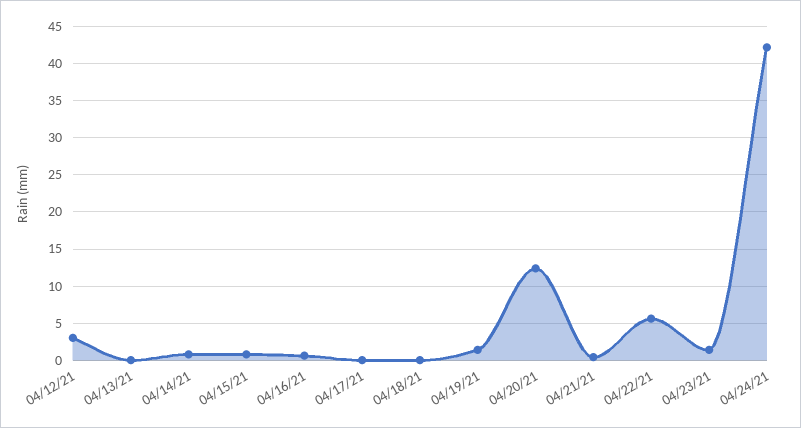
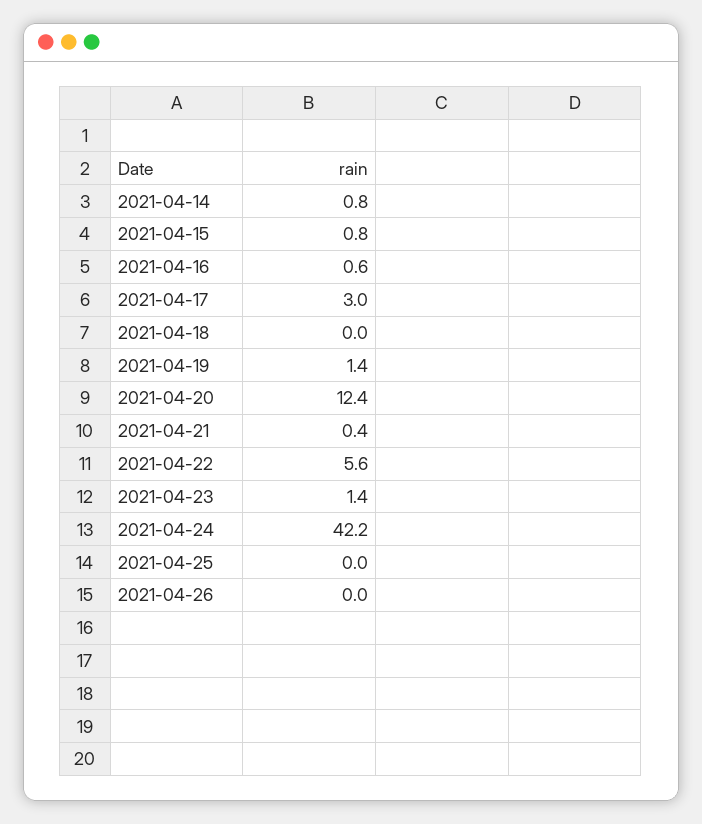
04/12/21: 3 -> none
04/13/21: 0 -> none
04/17/21: 0 -> 3
2021-04-25: none -> 0
2021-04-26: none -> 0

